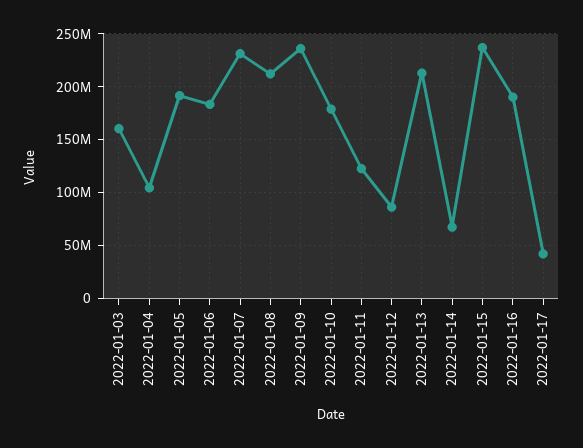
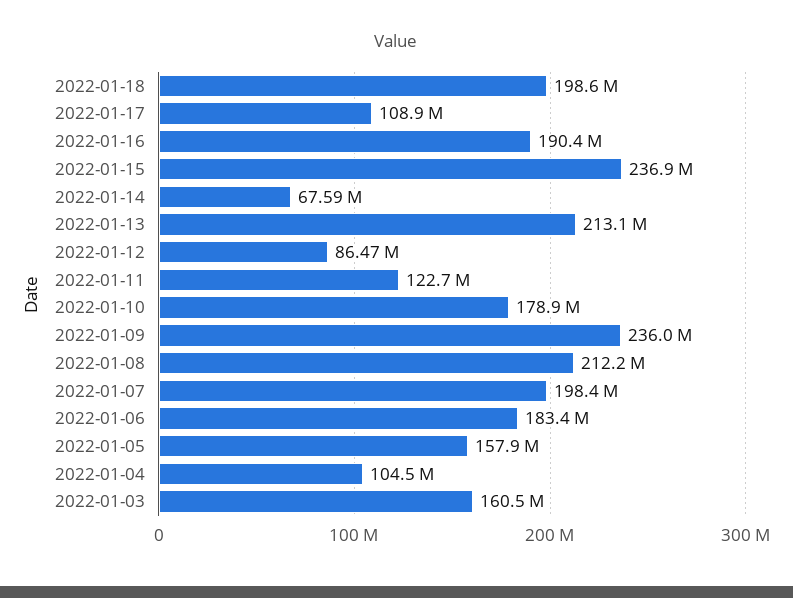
2022-01-05: 190000000 -> 157900000
2022-01-07: 230000000 -> 198400000
2022-01-17: 40000000 -> 108900000
2022-01-18: none -> 198600000

